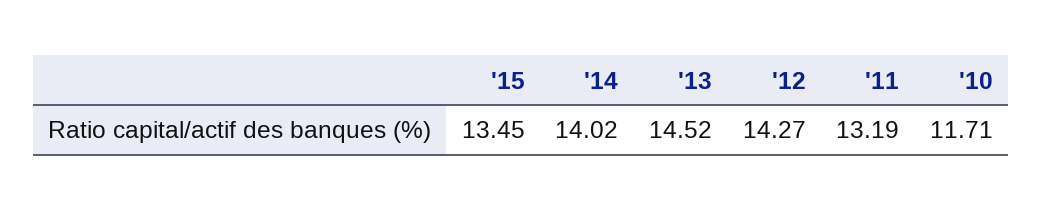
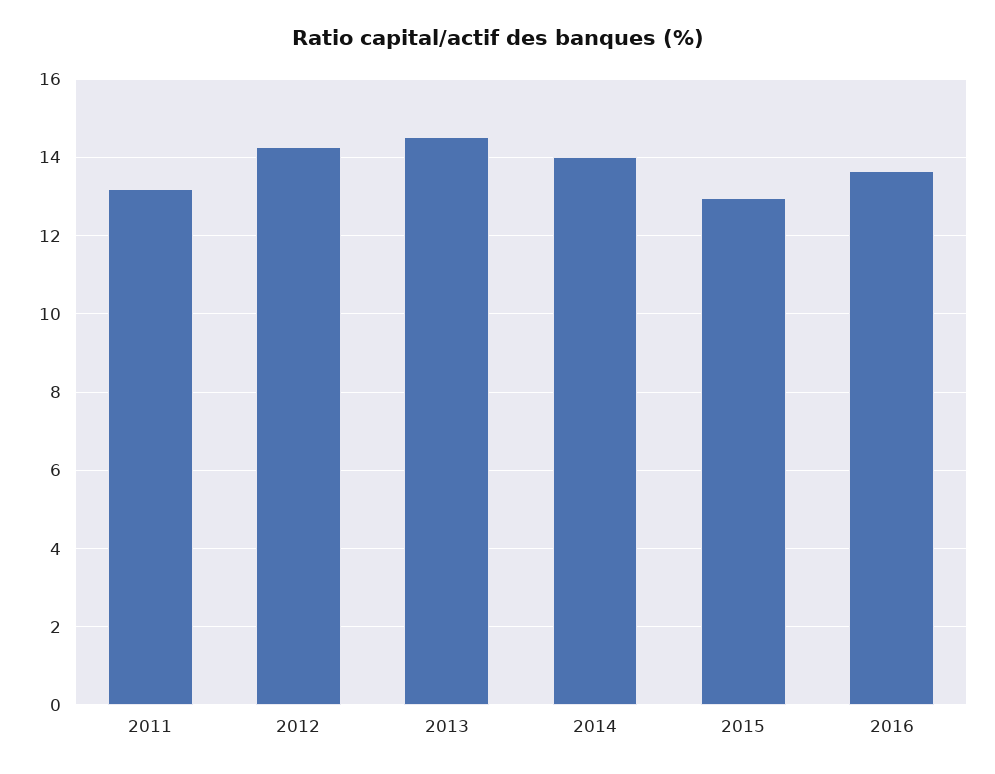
'15: 13.45 -> 13
'10: 11.71 -> none
2016: none -> 13.6

